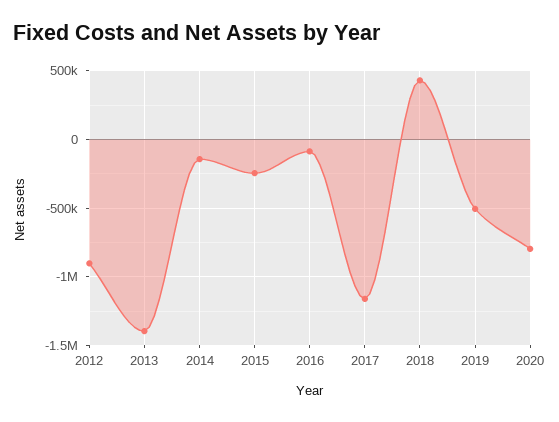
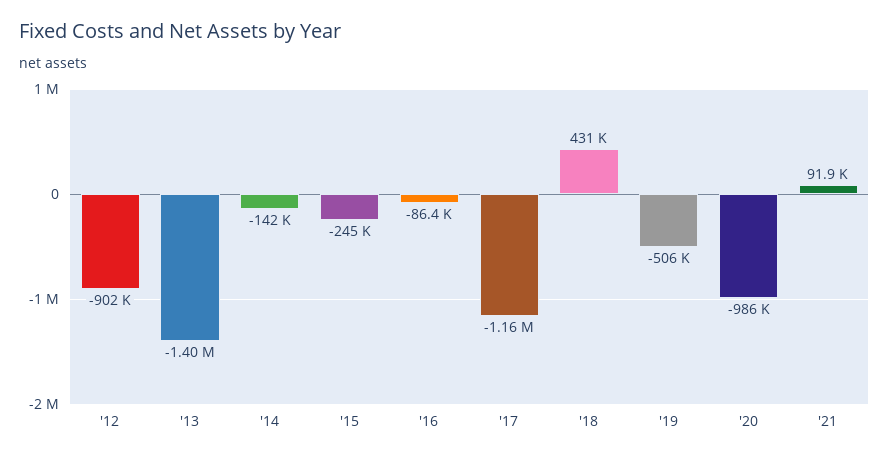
2020: -800000 -> -986000
'21: none -> 91900

